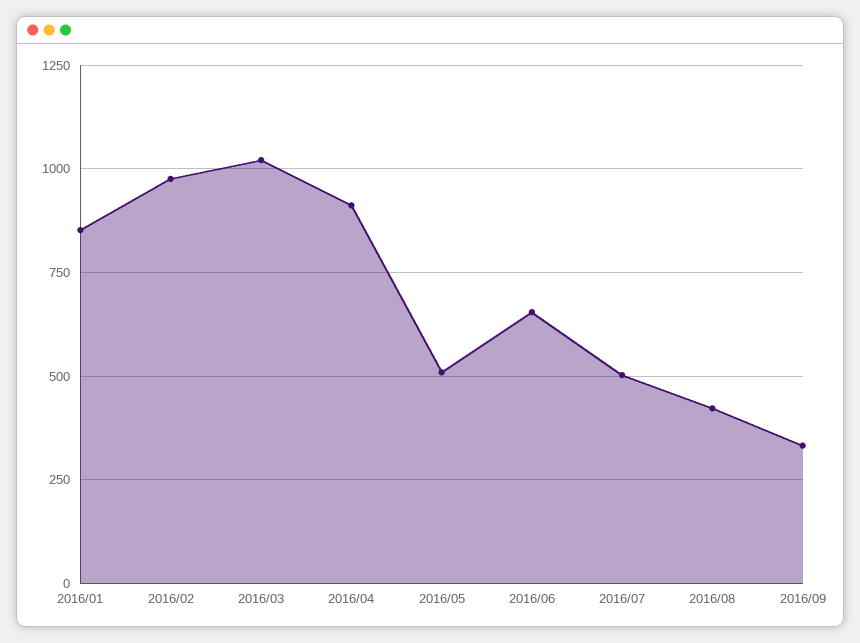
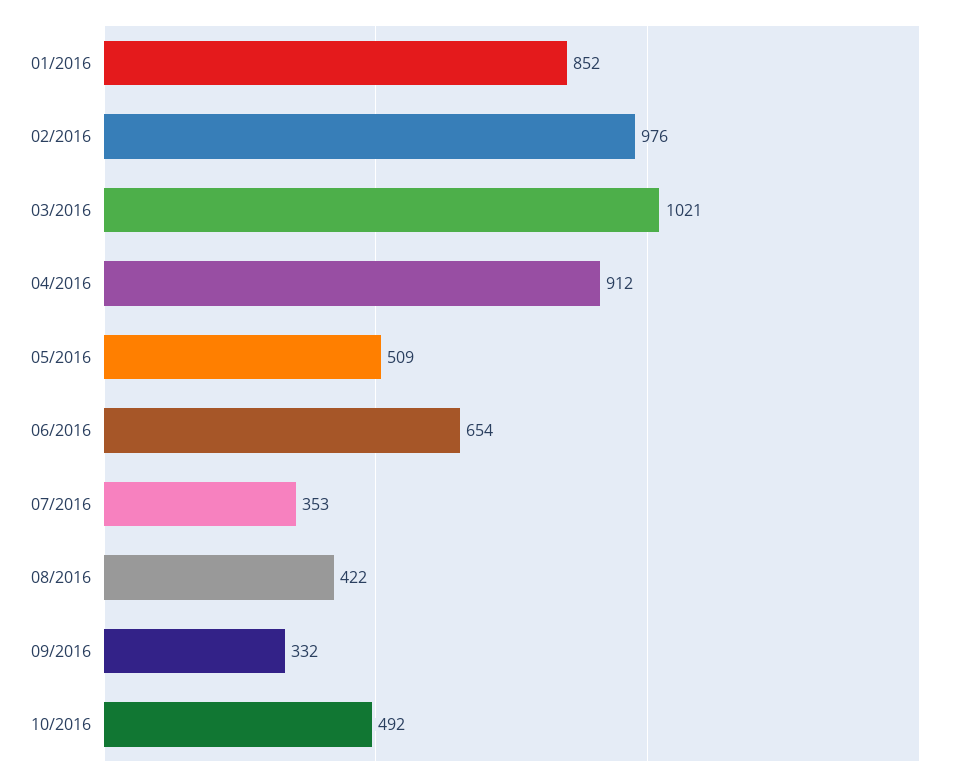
2016/07: 500 -> 353
10/2016: none -> 492

